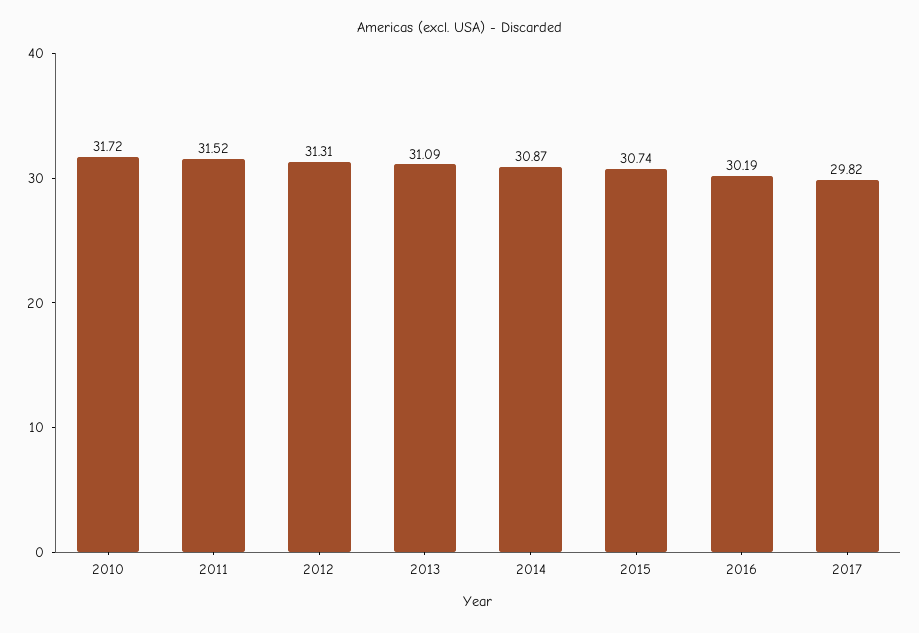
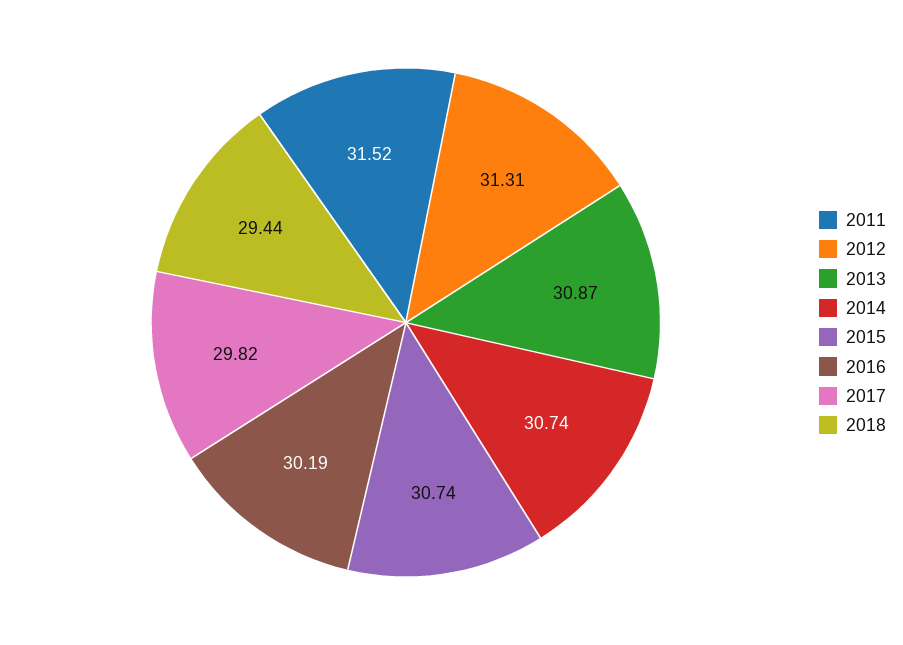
2010: 31.72 -> none
2013: 31.09 -> 30.87
2014: 30.87 -> 30.74
2018: none -> 29.44

